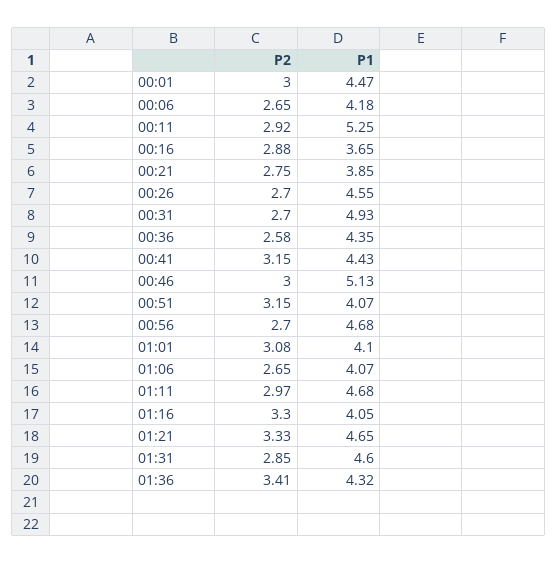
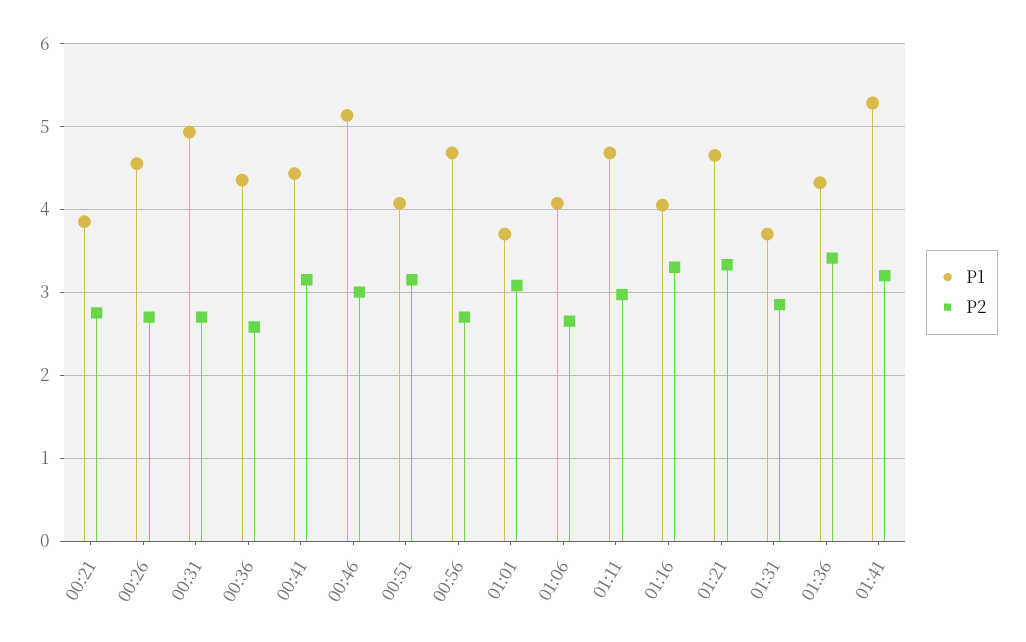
P2, 00:01: 3 -> none
P1, 00:01: 4.47 -> none
P2, 00:06: 2.65 -> none
P1, 00:06: 4.18 -> none
P2, 00:11: 2.92 -> none
P1, 00:11: 5.25 -> none
P2, 00:16: 2.88 -> none
P1, 00:16: 3.65 -> none
P1, 01:01: 4.1 -> 3.7
P1, 01:31: 4.6 -> 3.7
P1, 01:41: none -> 5.3
P2, 01:41: none -> 3.2

